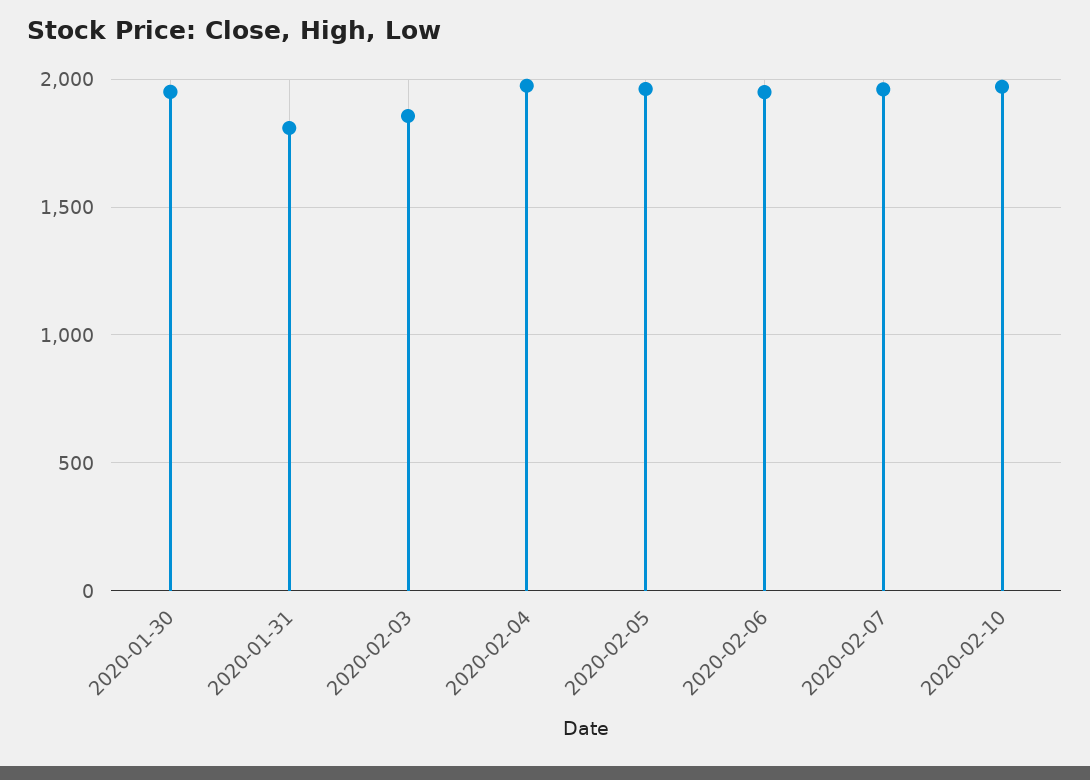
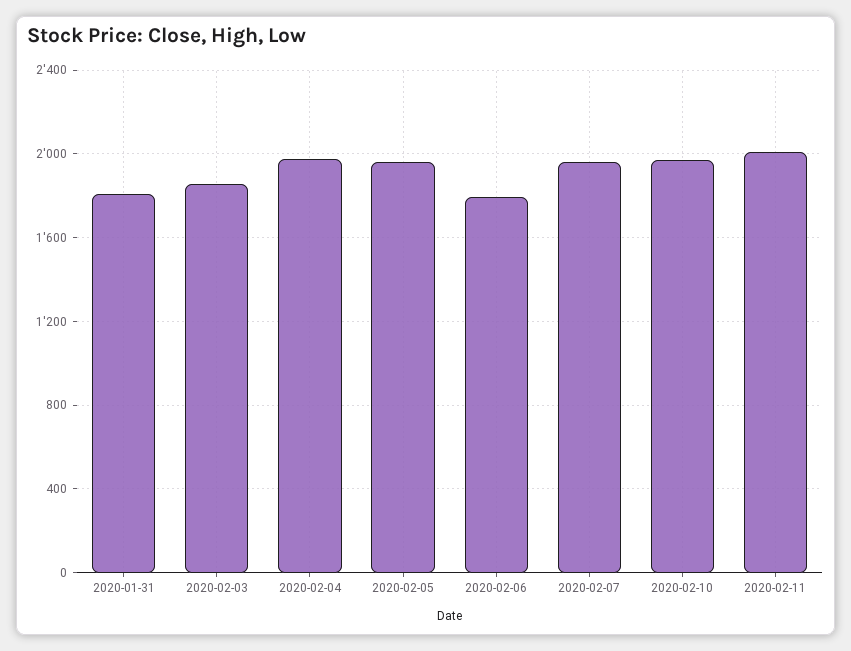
2020-01-30: 1950 -> none
2020-02-06: 1950 -> 1800
2020-02-11: none -> 2000

